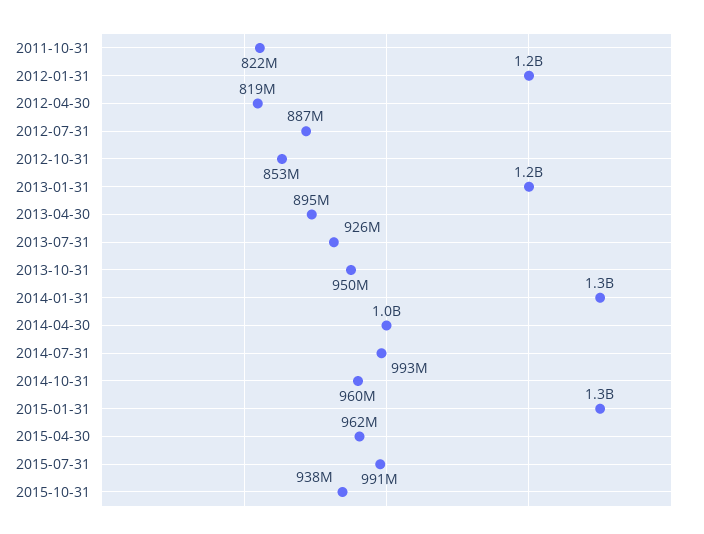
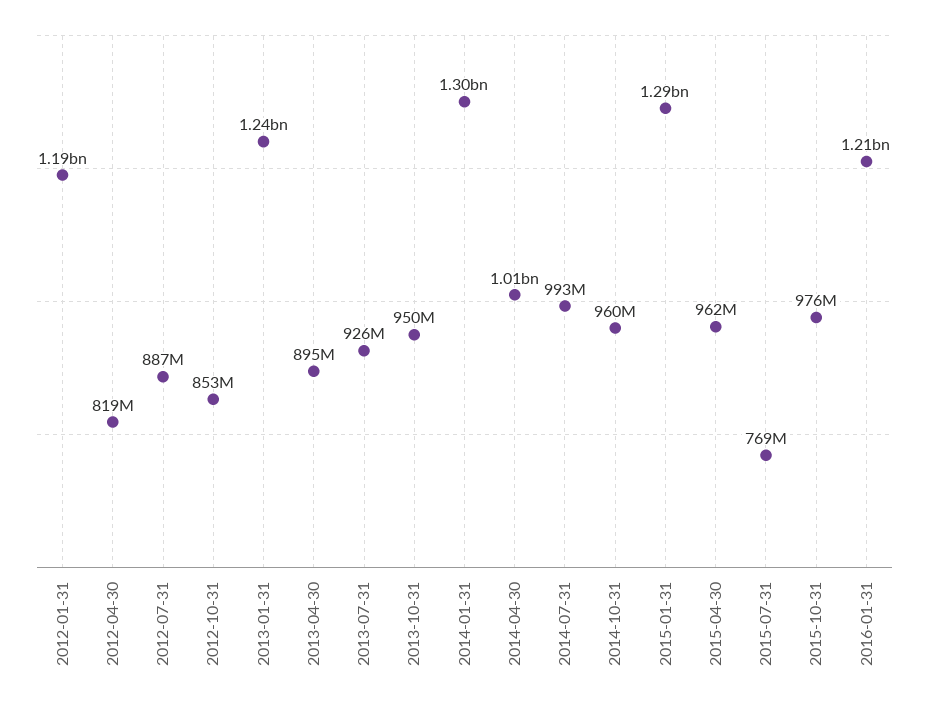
2011-10-31: 822000000 -> none
2015-07-31: 991000000 -> 769000000
2015-10-31: 938000000 -> 976000000
2016-01-31: none -> 1210000000

